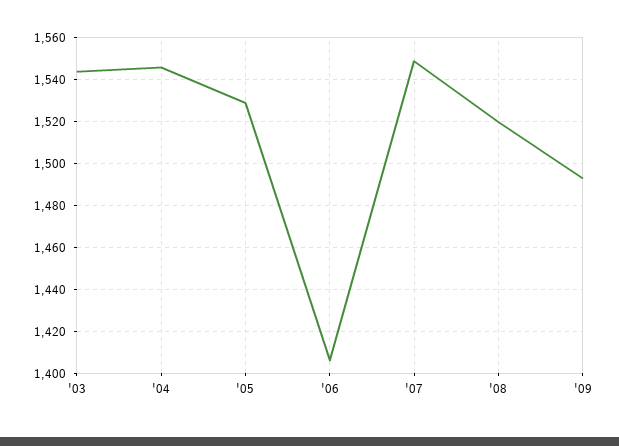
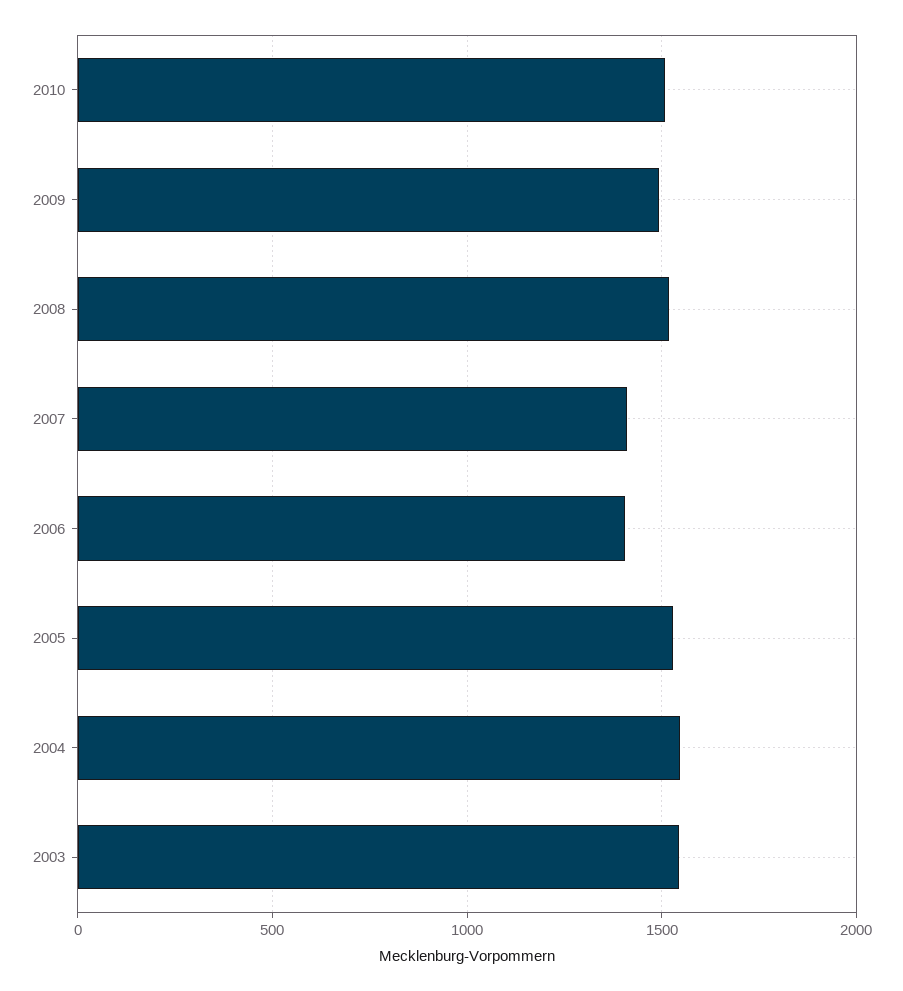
'07: 1550 -> 1400
2010: none -> 1500

